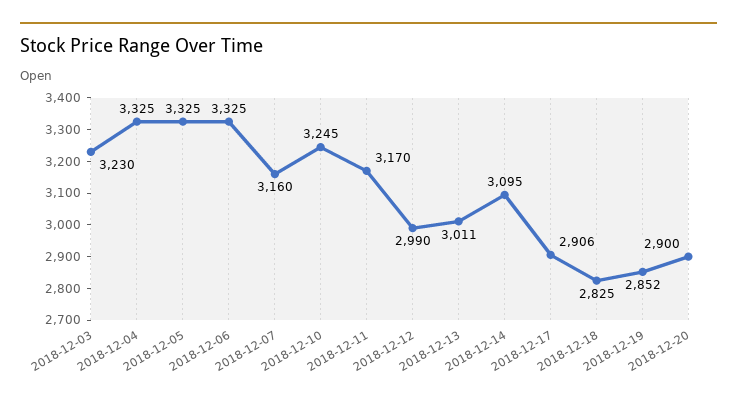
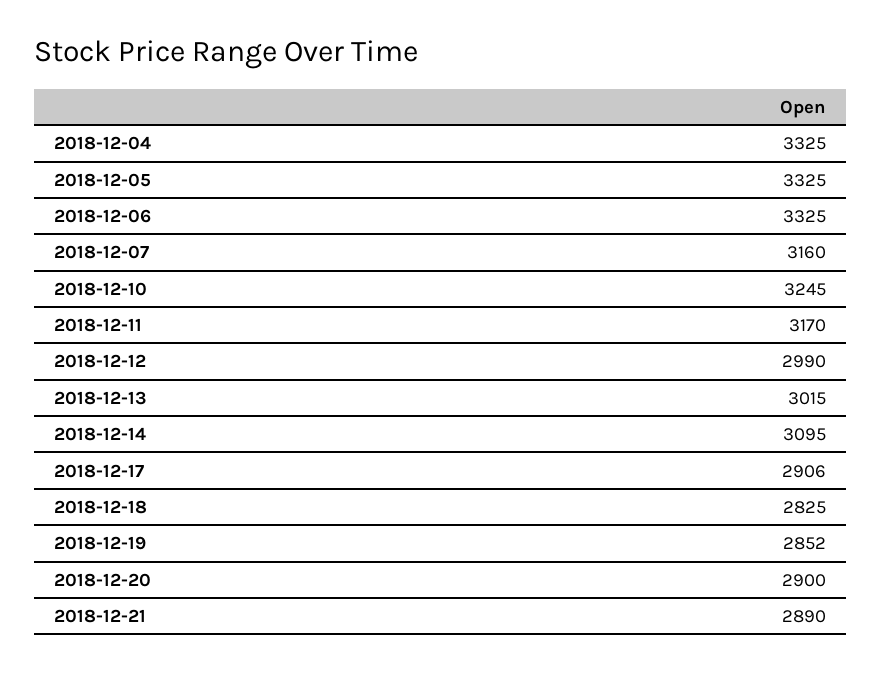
2018-12-03: 3230 -> none
2018-12-13: 3011 -> 3015
2018-12-21: none -> 2890

